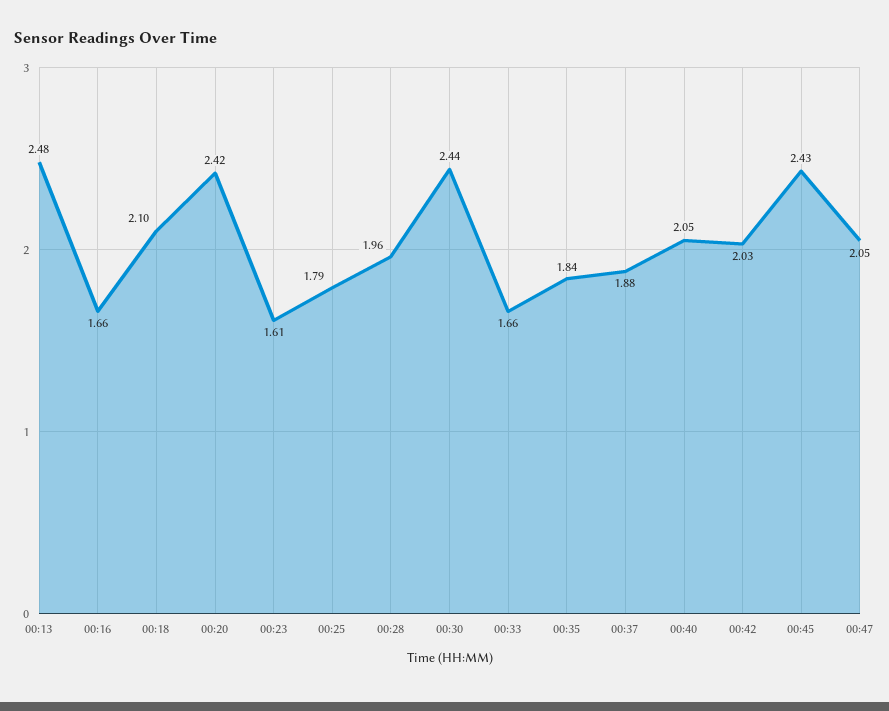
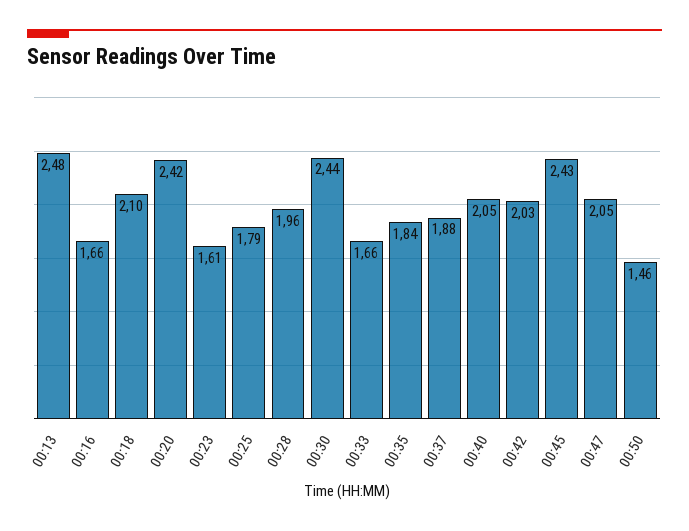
00:50: none -> 1.46

